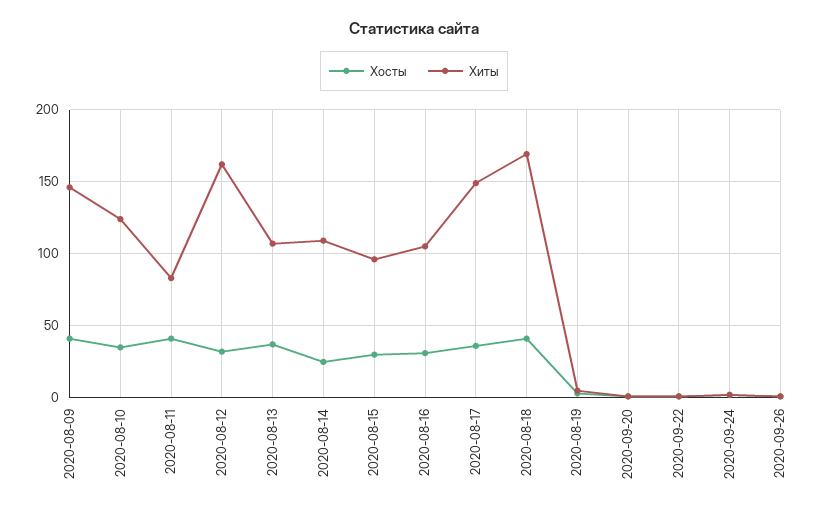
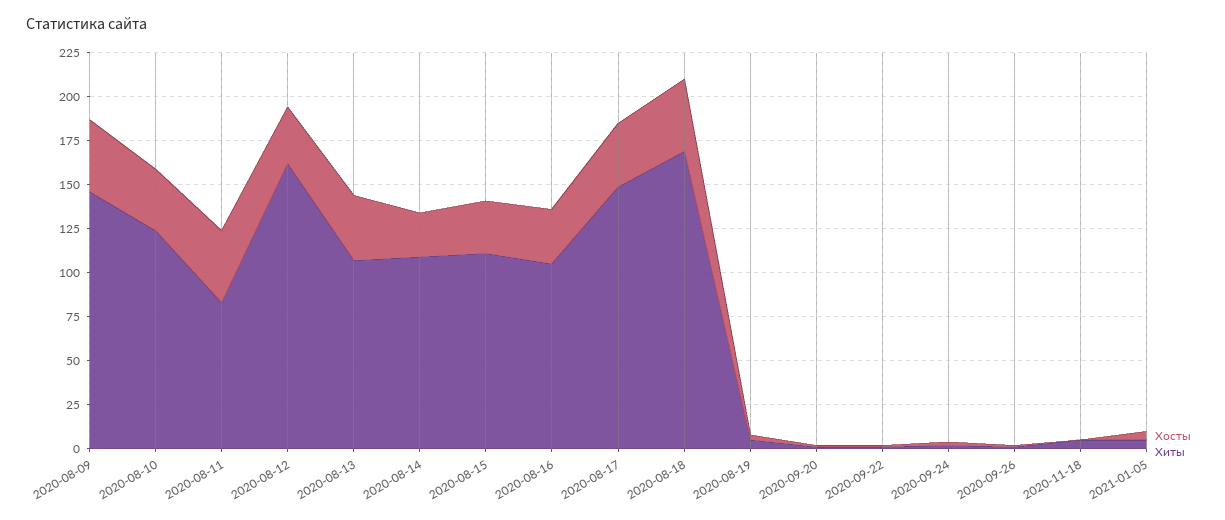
Хиты, 2020-08-15: 95 -> 110
Хосты, 2020-11-18: none -> 0
Хиты, 2020-11-18: none -> 5
Хосты, 2021-01-05: none -> 5
Хиты, 2021-01-05: none -> 5

